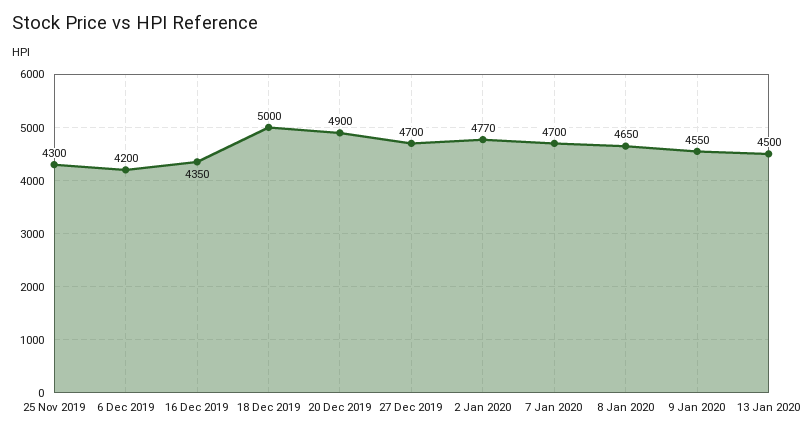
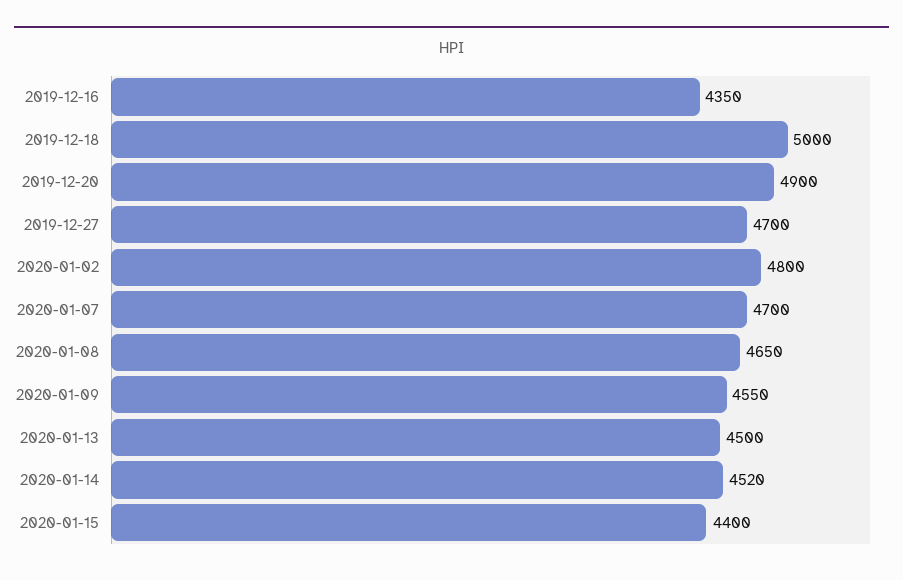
25 Nov 2019: 4300 -> none
6 Dec 2019: 4200 -> none
2 Jan 2020: 4770 -> 4800
2020-01-14: none -> 4520
2020-01-15: none -> 4400

